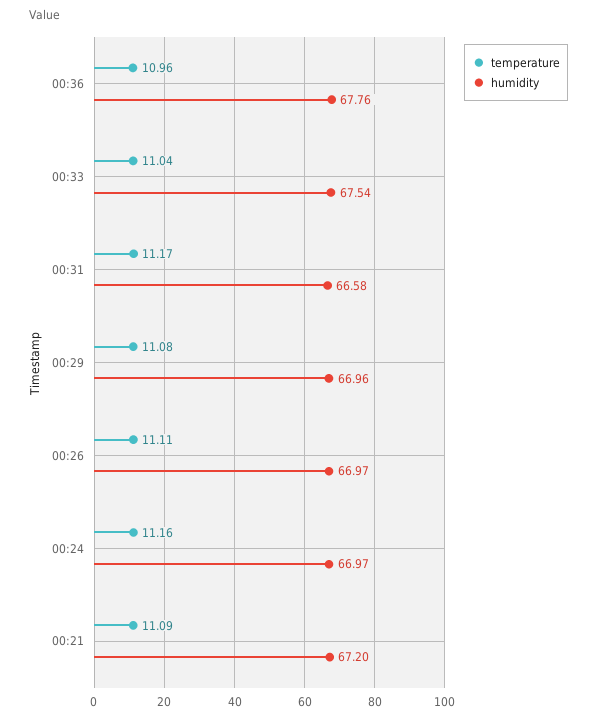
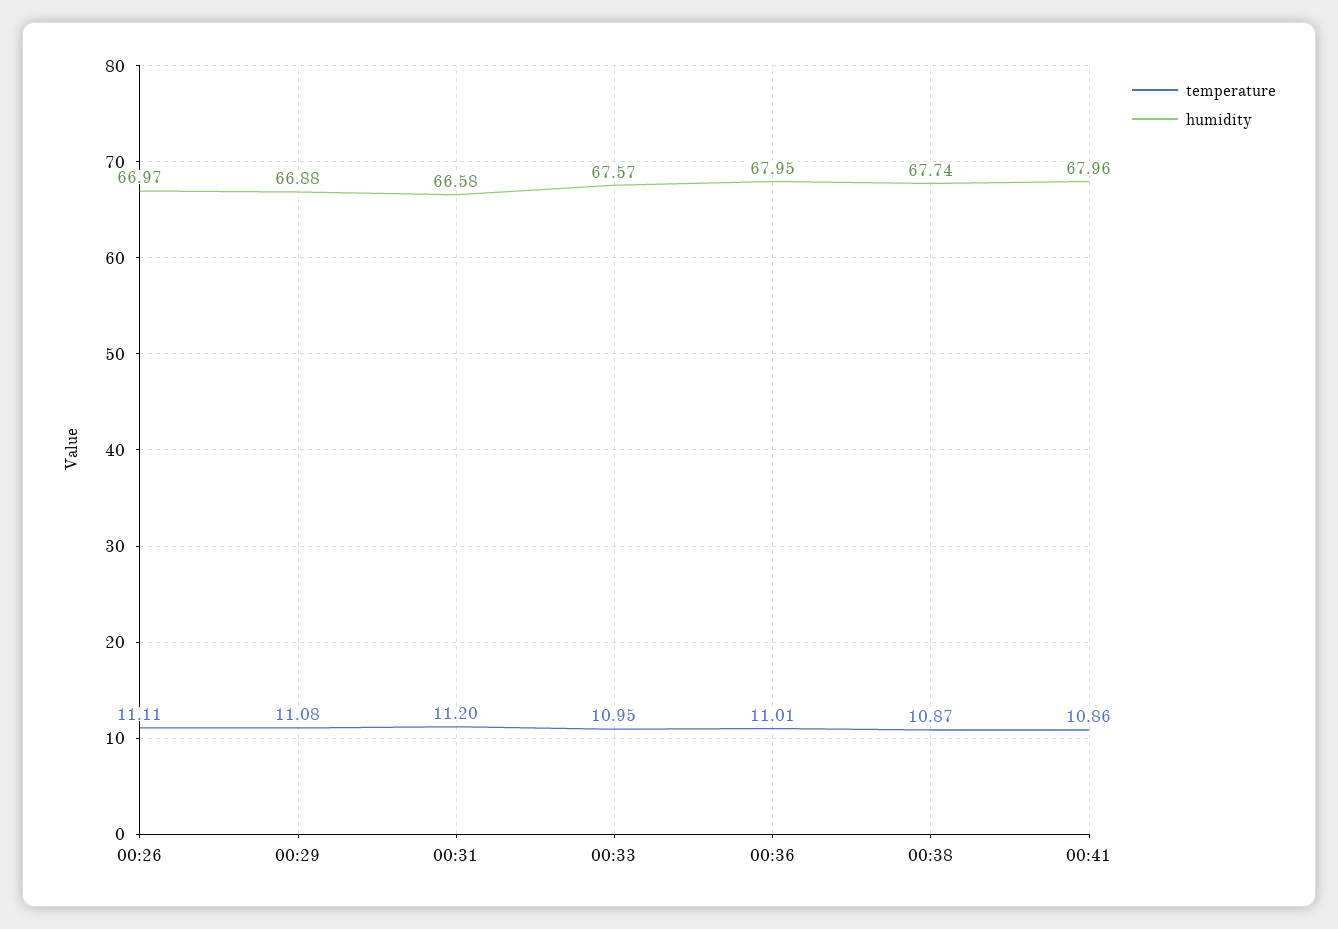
temperature, 00:36: 10.96 -> 11.01
humidity, 00:36: 67.76 -> 67.95
temperature, 00:33: 11.04 -> 10.95
humidity, 00:33: 67.54 -> 67.57
temperature, 00:31: 11.17 -> 11.2
humidity, 00:29: 66.96 -> 66.88
temperature, 00:24: 11.16 -> none
humidity, 00:24: 66.97 -> none
temperature, 00:21: 11.09 -> none
humidity, 00:21: 67.2 -> none
temperature, 00:38: none -> 10.87
humidity, 00:38: none -> 67.74
temperature, 00:41: none -> 10.86
humidity, 00:41: none -> 67.96

